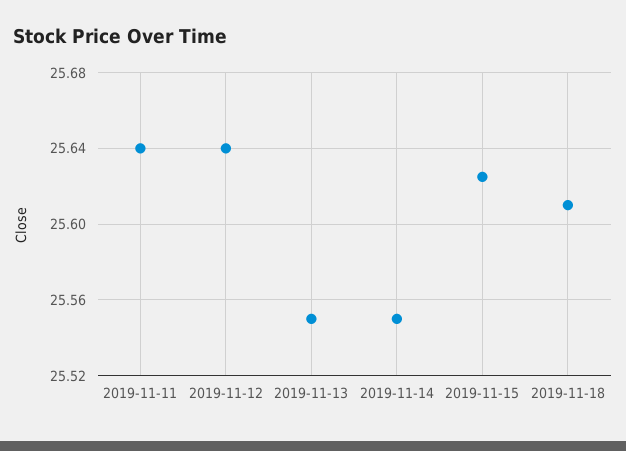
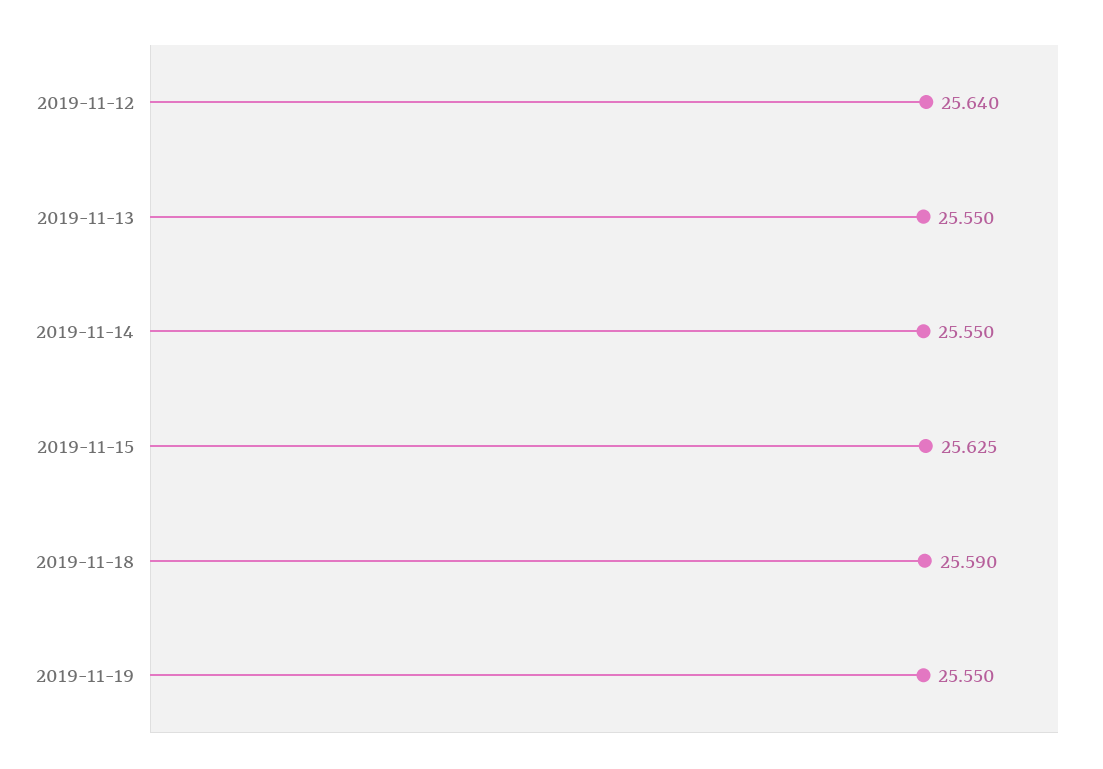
2019-11-11: 25.64 -> none
2019-11-18: 25.61 -> 25.59
2019-11-19: none -> 25.55

